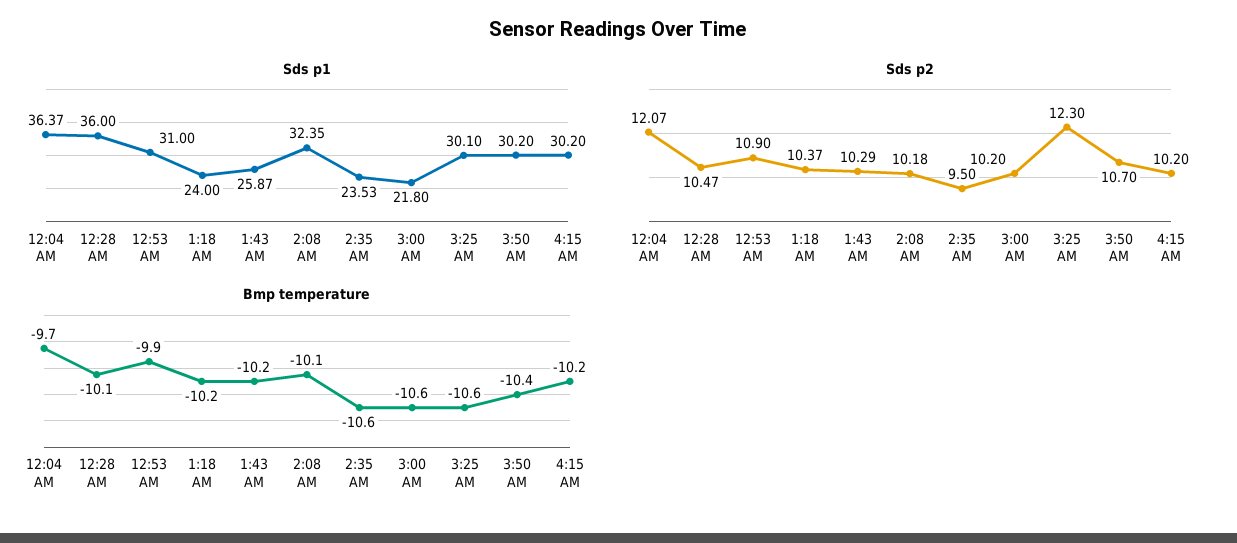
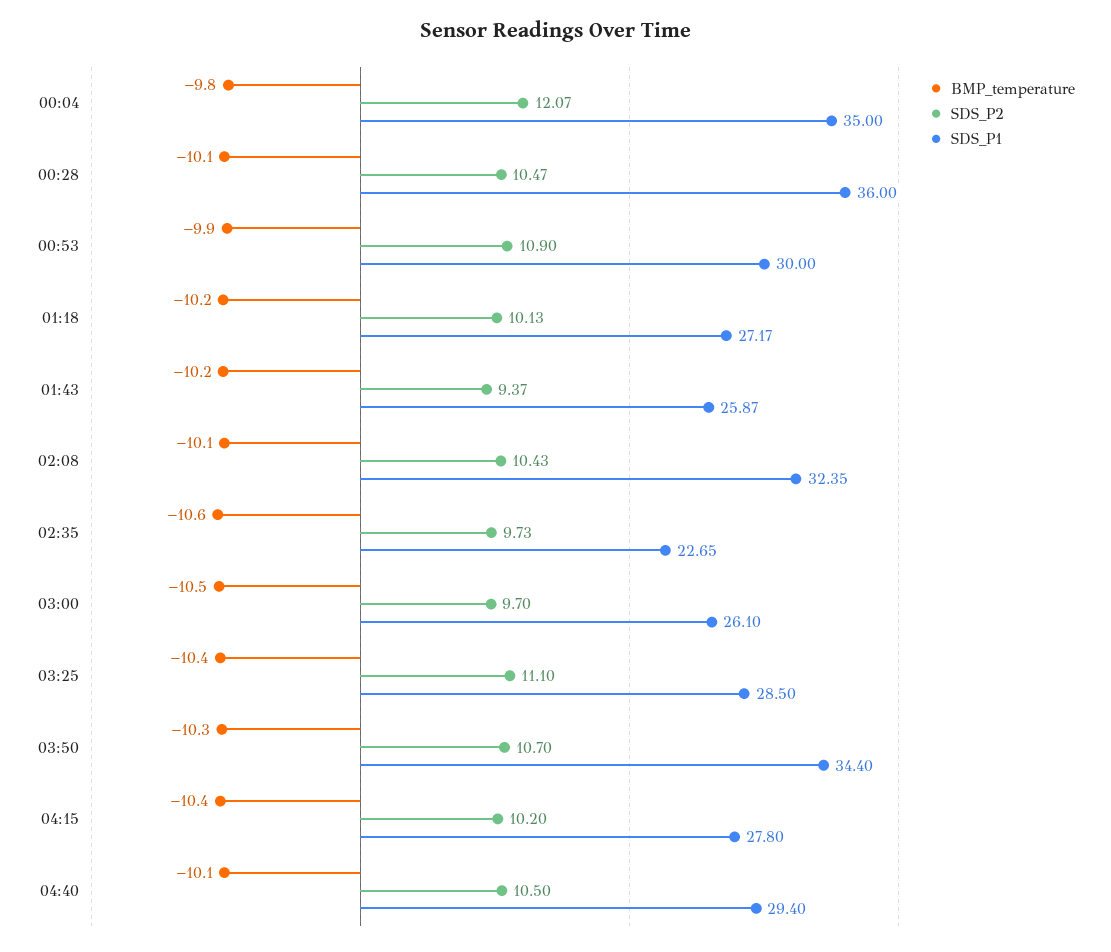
Sds p1, 12:04 AM: 36.37 -> 35
Sds p1, 12:53 AM: 31 -> 30
Sds p1, 1:18 AM: 24 -> 27.17
Sds p1, 2:35 AM: 23.53 -> 22.65
Sds p1, 3:00 AM: 21.8 -> 26.1
Sds p1, 3:25 AM: 30.1 -> 28.5
Sds p1, 3:50 AM: 30.2 -> 34.4
Sds p1, 4:15 AM: 30.2 -> 27.8
Sds p2, 1:18 AM: 10.37 -> 10.13
Sds p2, 1:43 AM: 10.29 -> 9.37
Sds p2, 2:08 AM: 10.18 -> 10.43
Sds p2, 2:35 AM: 9.5 -> 9.73
Sds p2, 3:00 AM: 10.2 -> 9.7
Sds p2, 3:25 AM: 12.3 -> 11.1
Bmp temperature, 12:04 AM: -9.7 -> -9.8
Bmp temperature, 3:00 AM: -10.6 -> -10.5
Bmp temperature, 3:25 AM: -10.6 -> -10.4
Bmp temperature, 3:50 AM: -10.4 -> -10.3
Bmp temperature, 4:15 AM: -10.2 -> -10.4
Bmp temperature, 04:40: none -> -10.1
Sds p2, 04:40: none -> 10.5
Sds p1, 04:40: none -> 29.4

